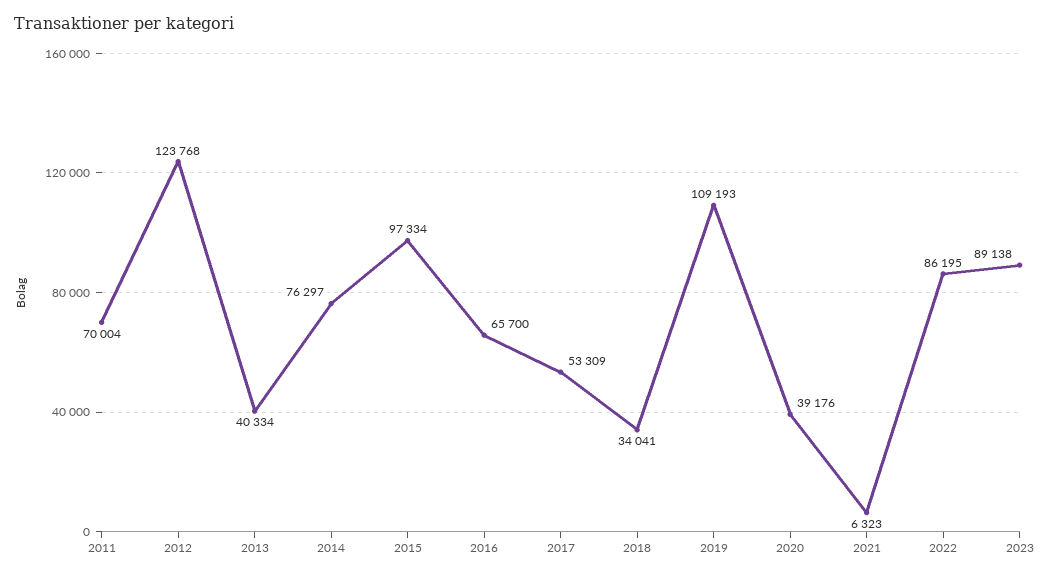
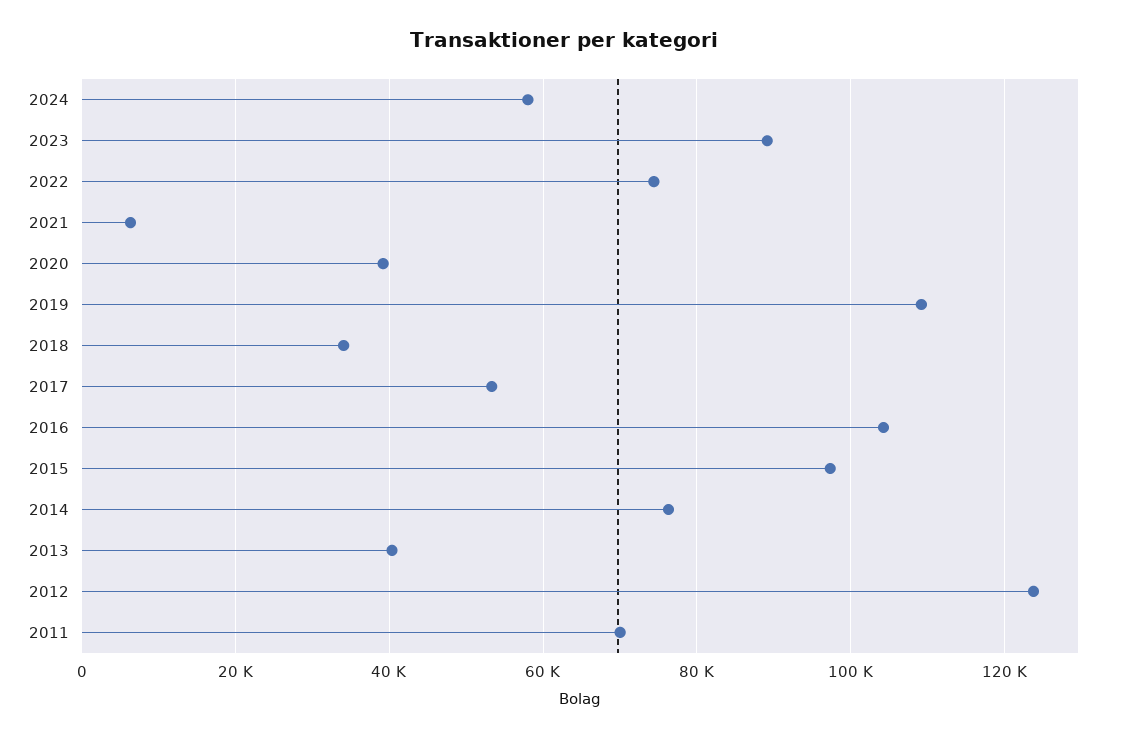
2016: 65700 -> 104000
2022: 86195 -> 74000
2024: none -> 58000

